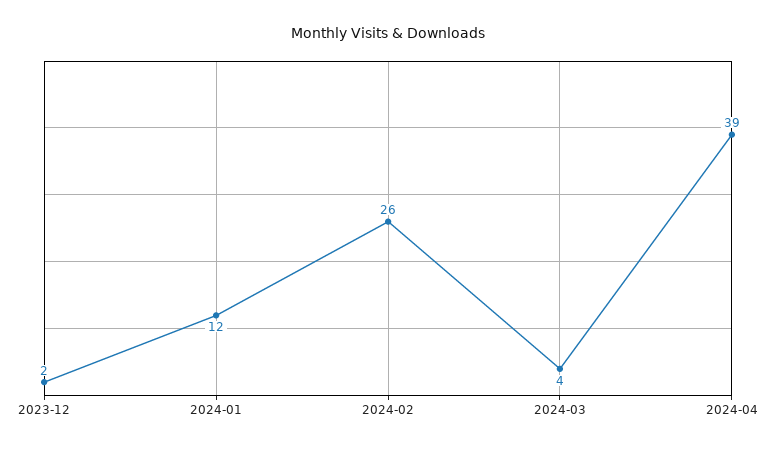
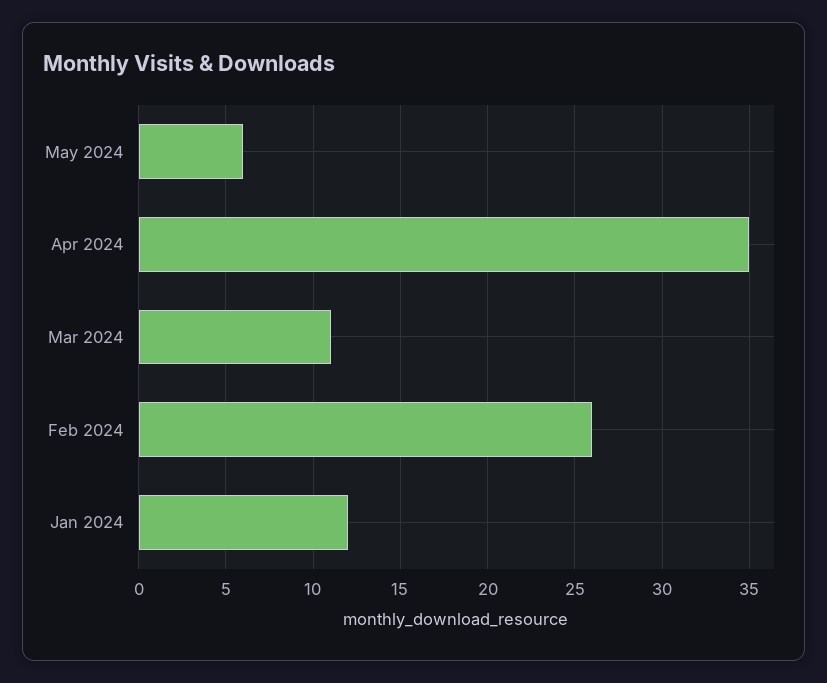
2023-12: 2 -> none
2024-03: 4 -> 11
2024-04: 39 -> 35
May 2024: none -> 6

